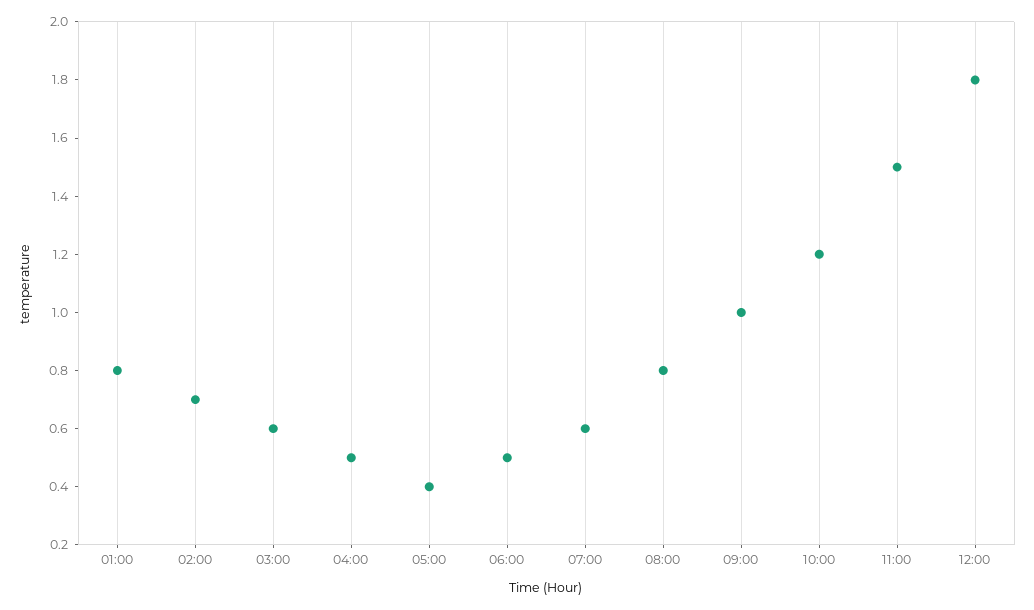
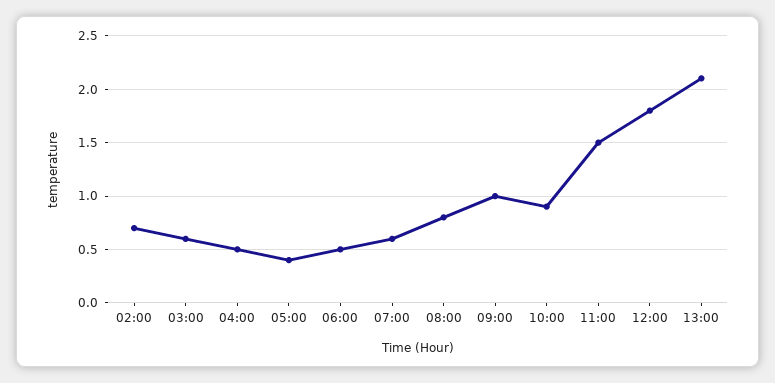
01:00: 0.8 -> none
10:00: 1.2 -> 0.9
13:00: none -> 2.1

